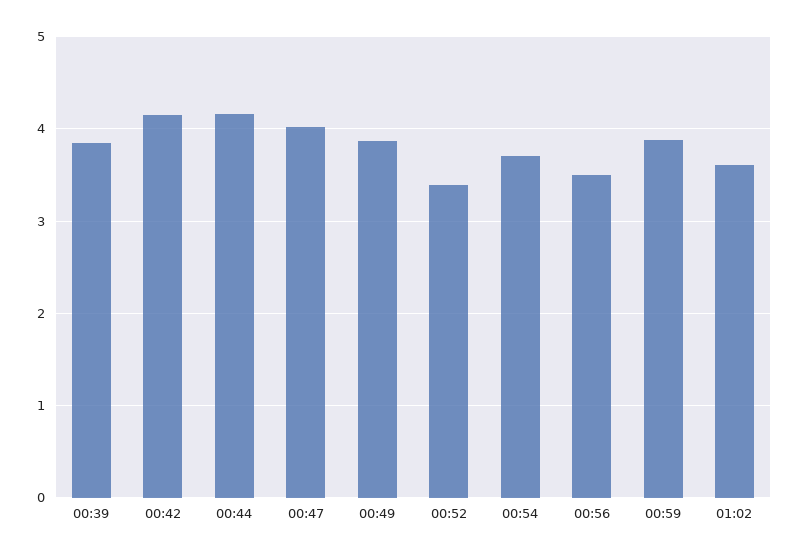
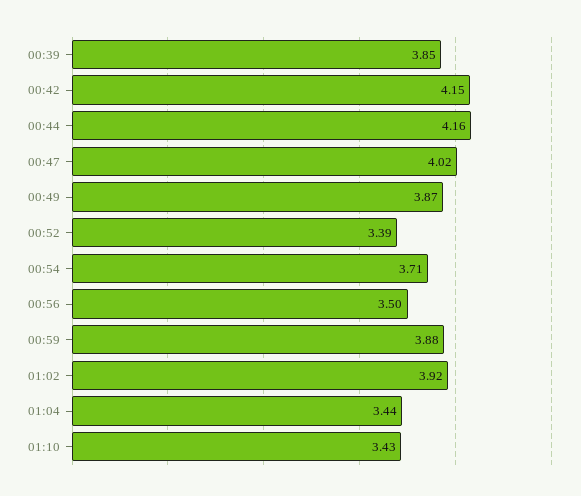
01:02: 3.6 -> 3.92
01:04: none -> 3.44
01:10: none -> 3.43

